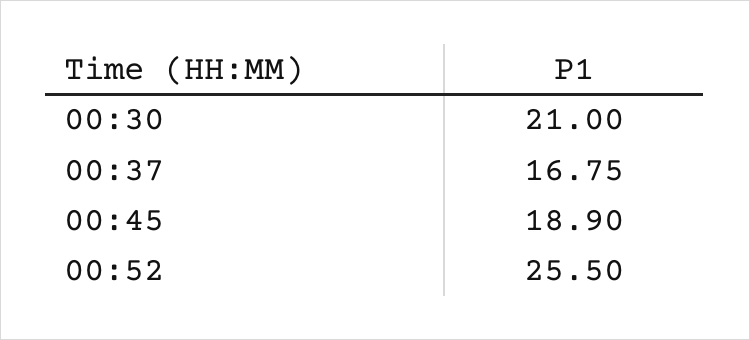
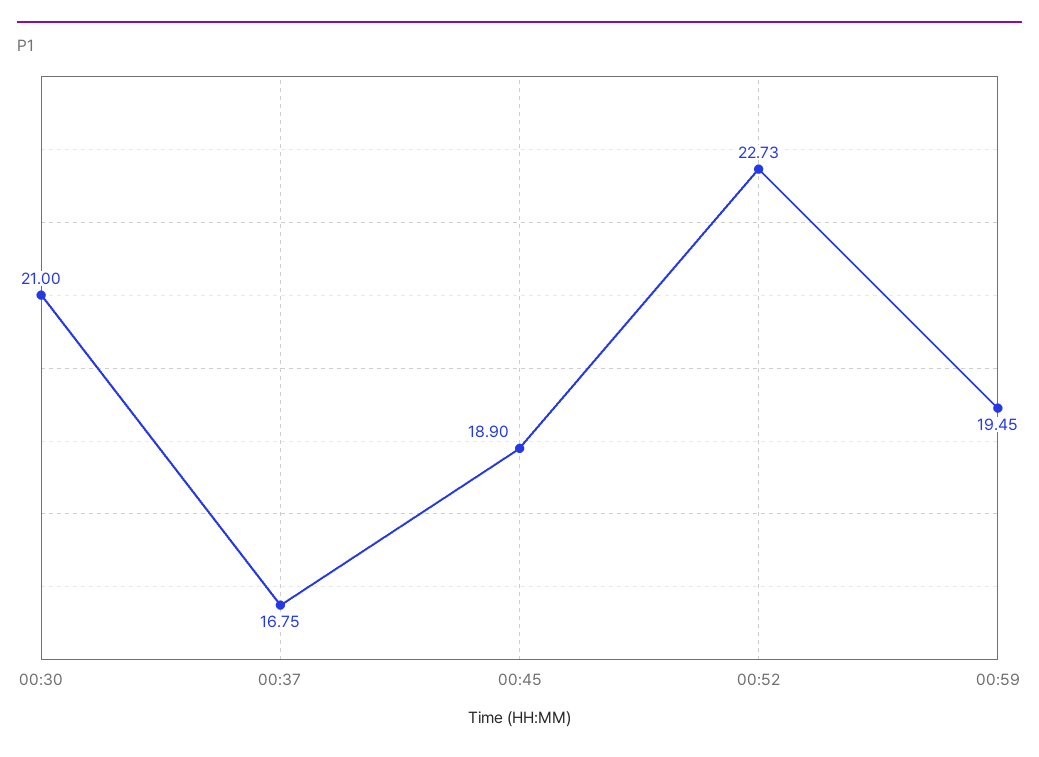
00:52: 25.5 -> 22.73
00:59: none -> 19.45

